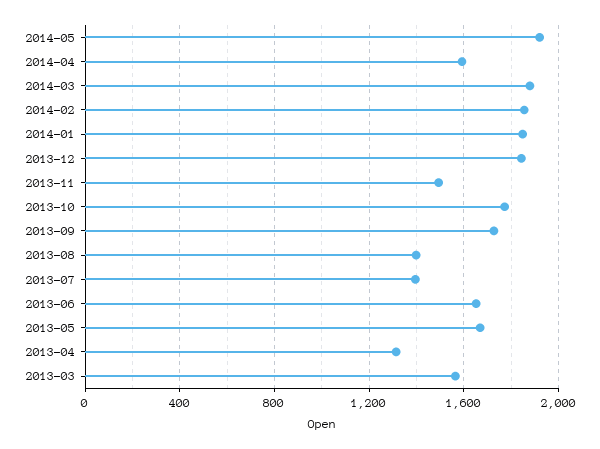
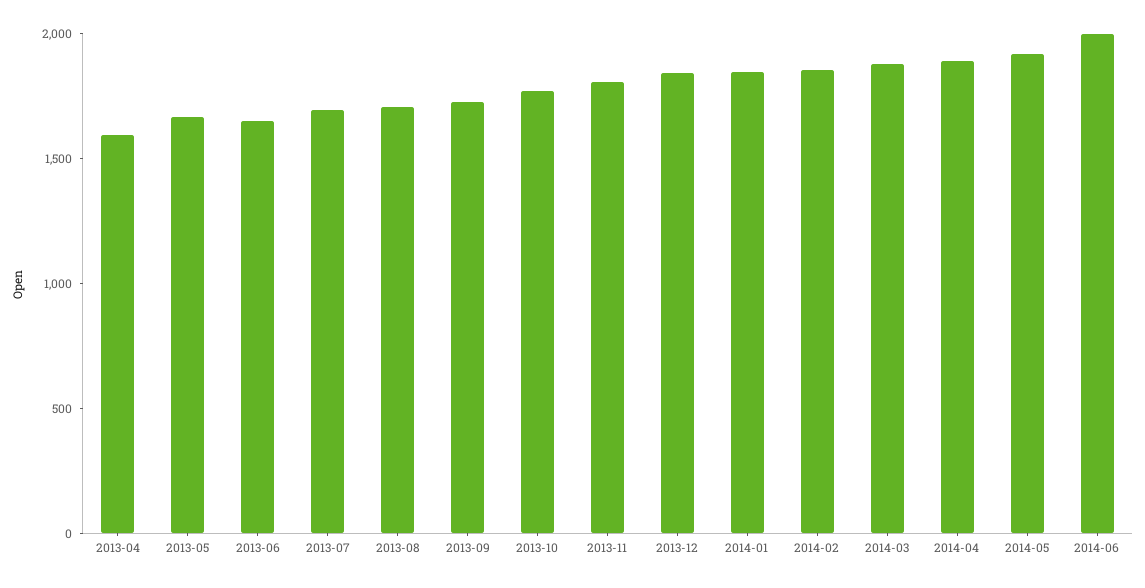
2014-04: 1600 -> 1900
2013-11: 1500 -> 1800
2013-08: 1400 -> 1700
2013-07: 1400 -> 1700
2013-04: 1300 -> 1600
2013-03: 1550 -> none
2014-06: none -> 2000

